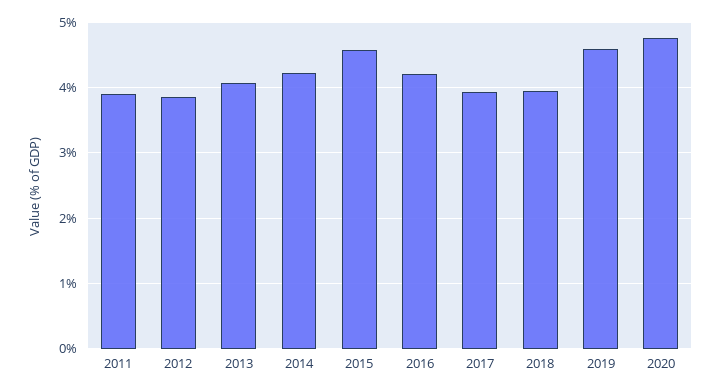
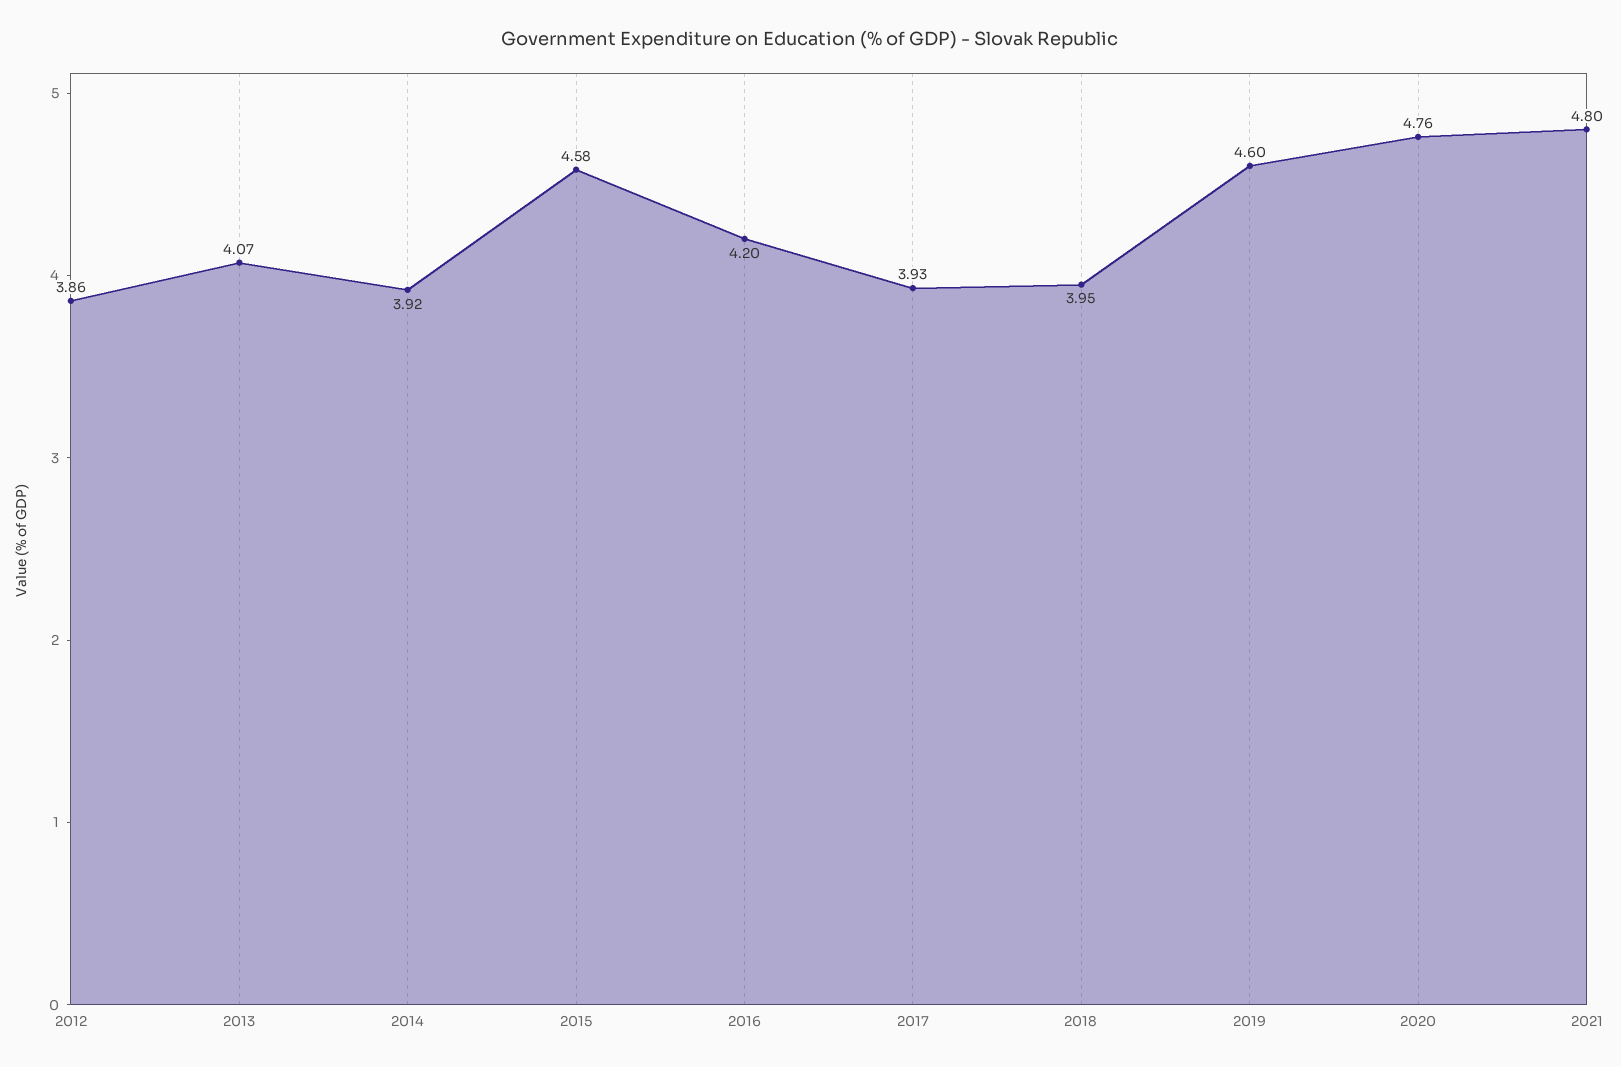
2011: 3.9 -> none
2014: 4.2 -> 3.92
2021: none -> 4.8

